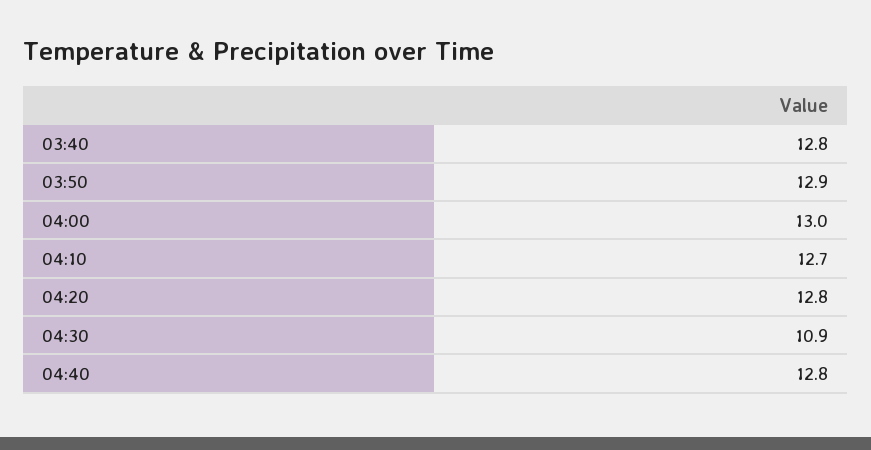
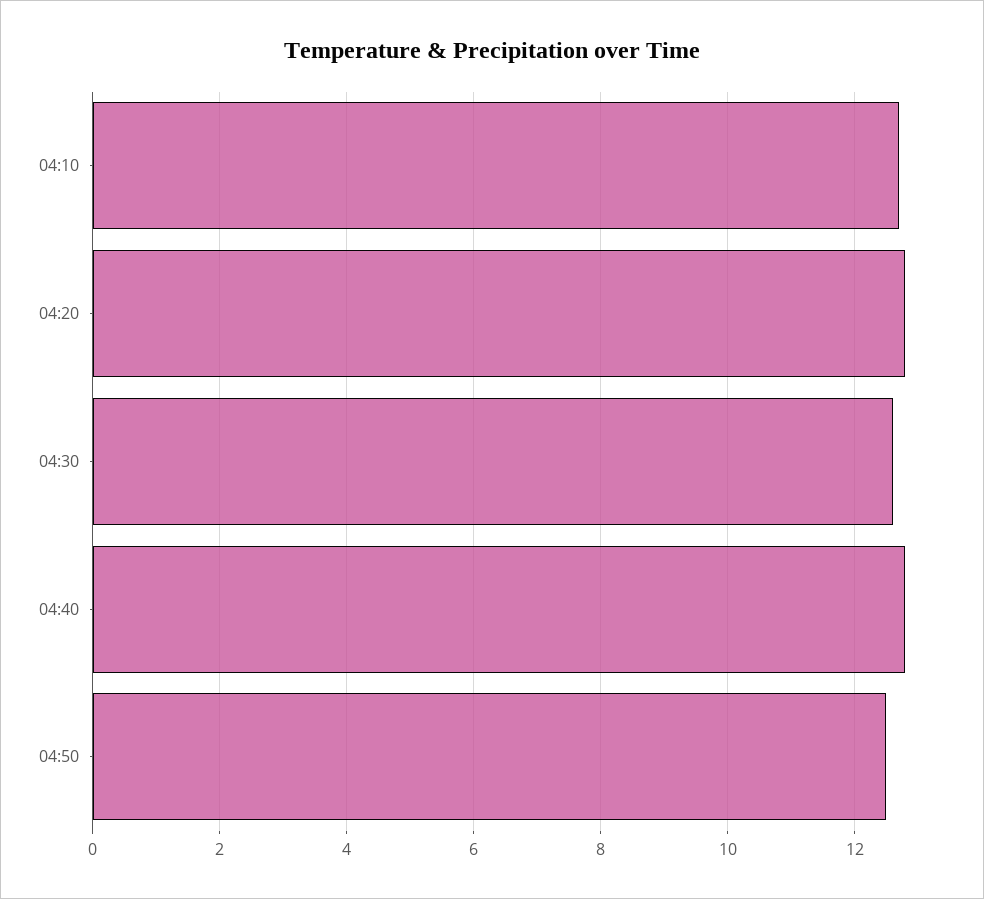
03:40: 12.8 -> none
03:50: 12.9 -> none
04:00: 13 -> none
04:30: 10.9 -> 12.5
04:50: none -> 12.5

